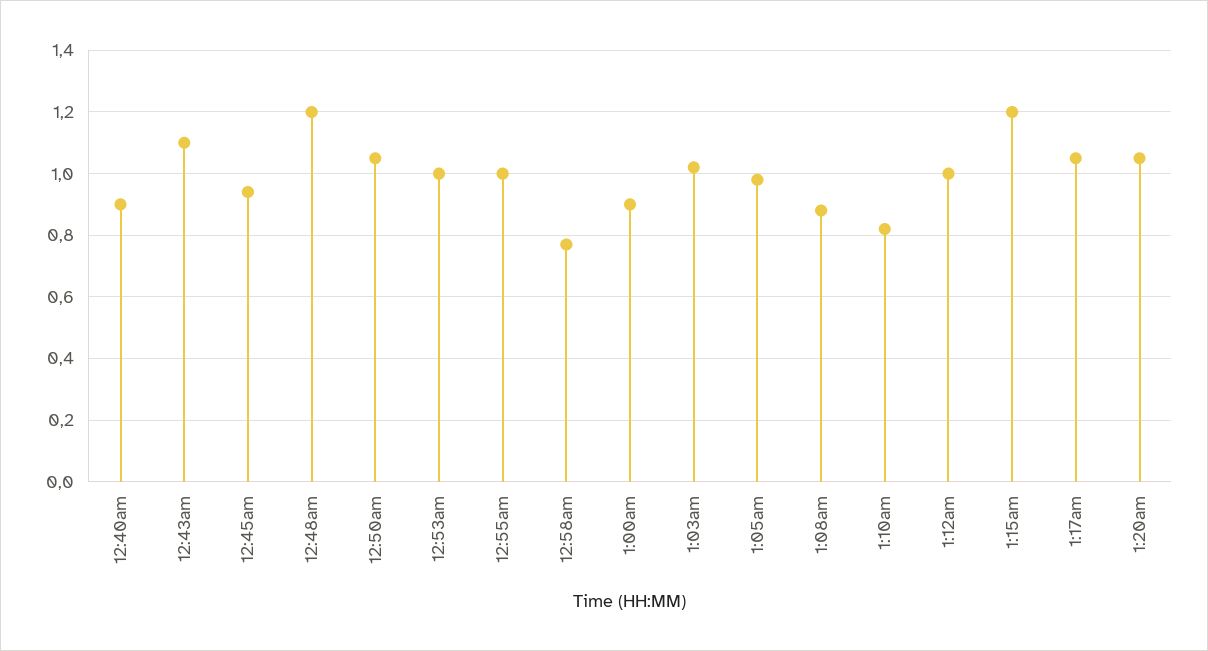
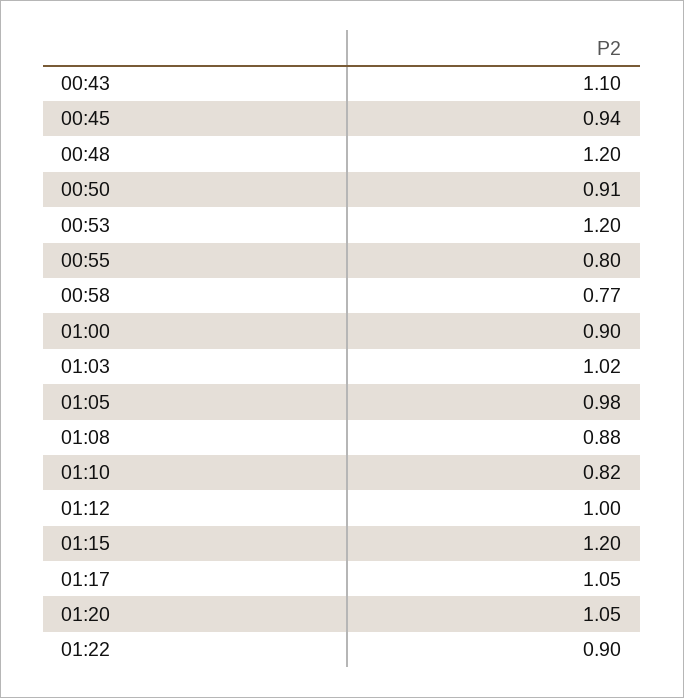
12:40am: 0.9 -> none
12:50am: 1.05 -> 0.91
12:53am: 1 -> 1.2
12:55am: 1 -> 0.8
01:22: none -> 0.9

